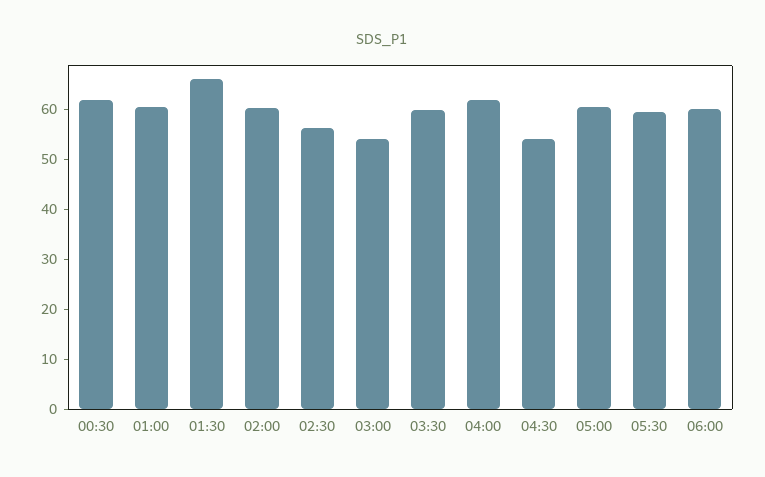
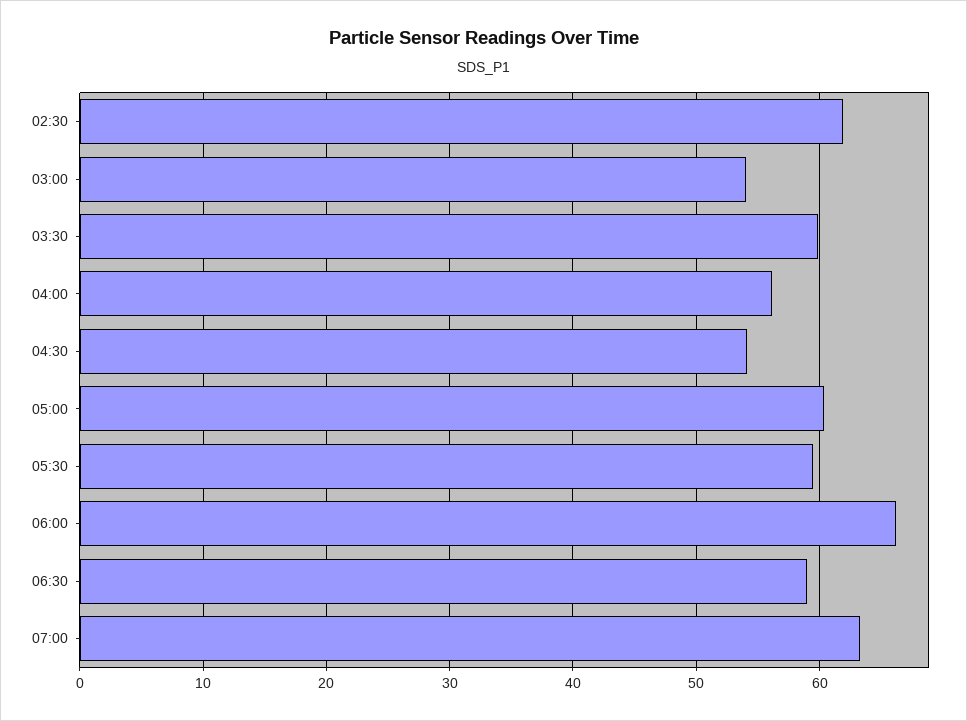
00:30: 62 -> none
01:00: 60 -> none
01:30: 66 -> none
02:00: 60 -> none
02:30: 56 -> 62
04:00: 62 -> 56
06:00: 60 -> 66
06:30: none -> 59
07:00: none -> 63

